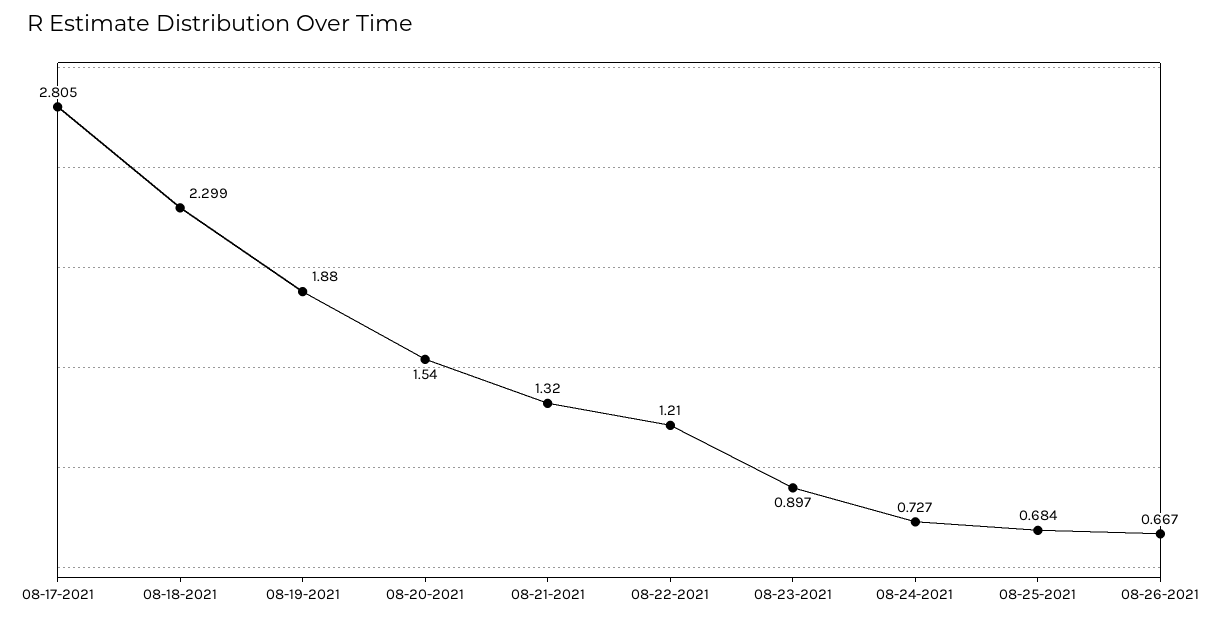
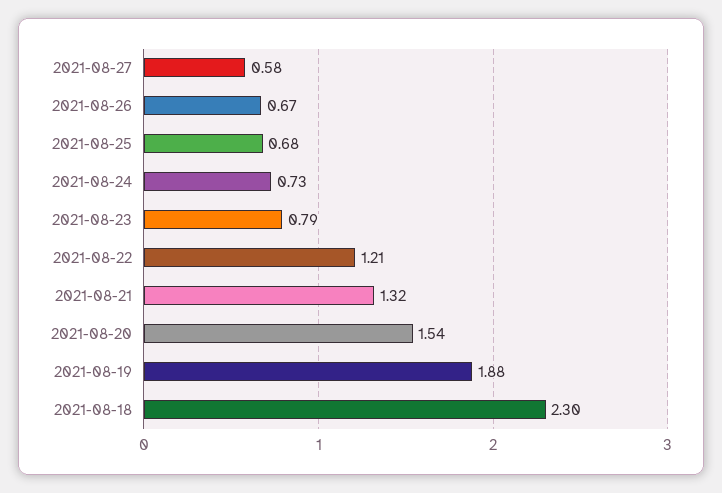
08-17-2021: 2.805 -> none
08-23-2021: 0.897 -> 0.79
2021-08-27: none -> 0.58

